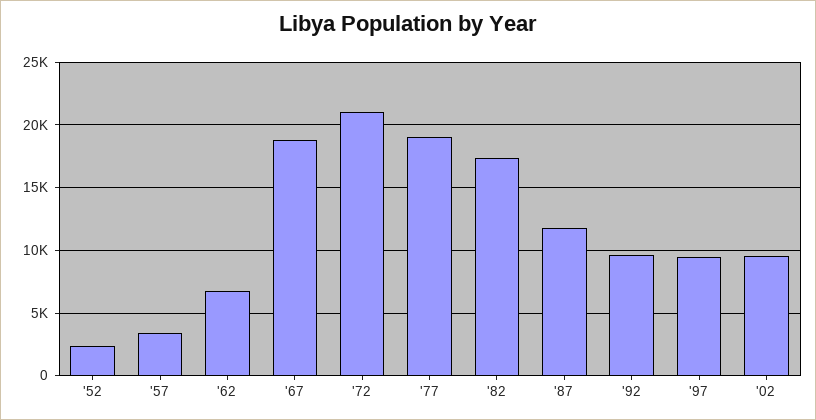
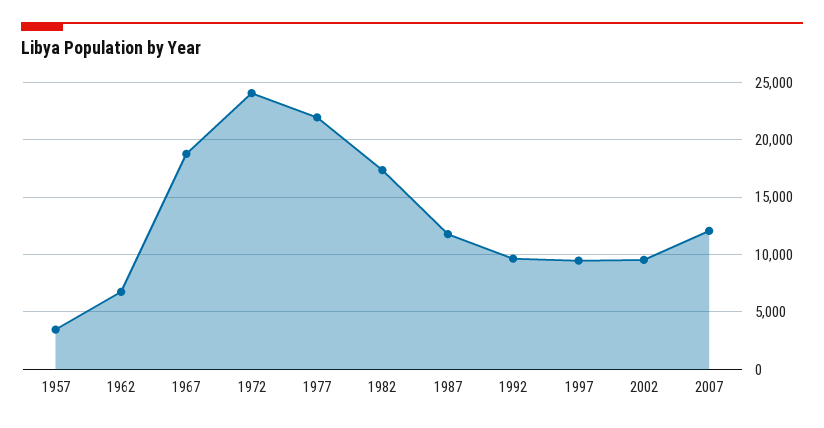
'52: 2500 -> none
'72: 21000 -> 24000
'77: 19000 -> 22000
2007: none -> 12000

